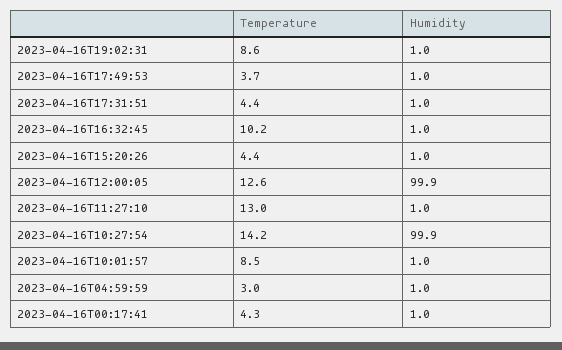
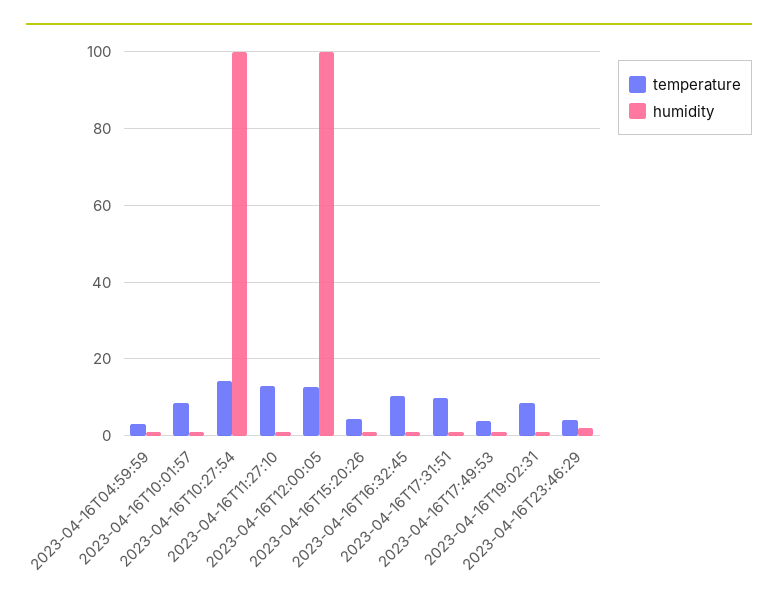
Temperature, 2023-04-16T17:31:51: 4.4 -> 10
Temperature, 2023-04-16T00:17:41: 4.3 -> none
Humidity, 2023-04-16T00:17:41: 1 -> none
Temperature, 2023-04-16T23:46:29: none -> 4
Humidity, 2023-04-16T23:46:29: none -> 2

